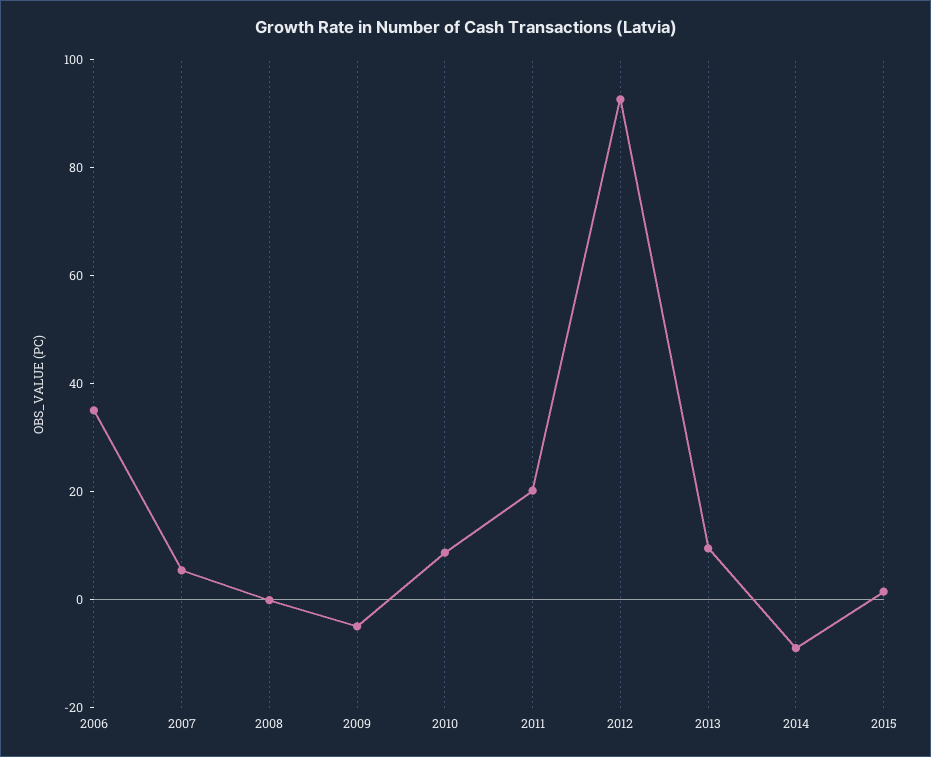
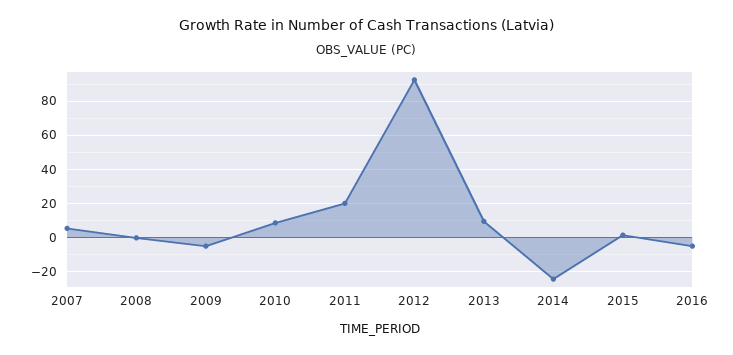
2006: 35 -> none
2014: -10 -> -25
2016: none -> -5

